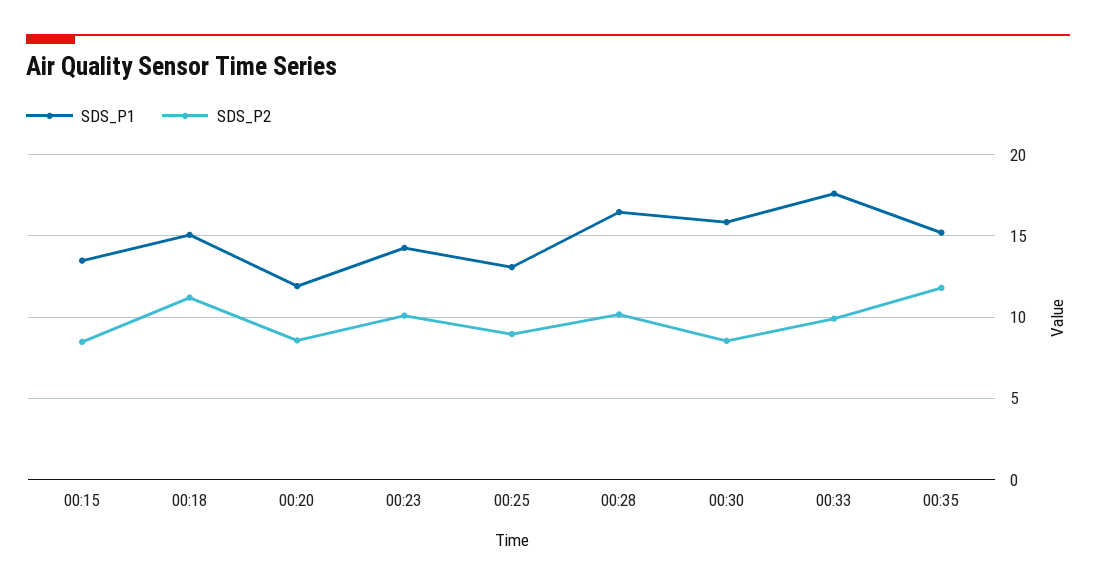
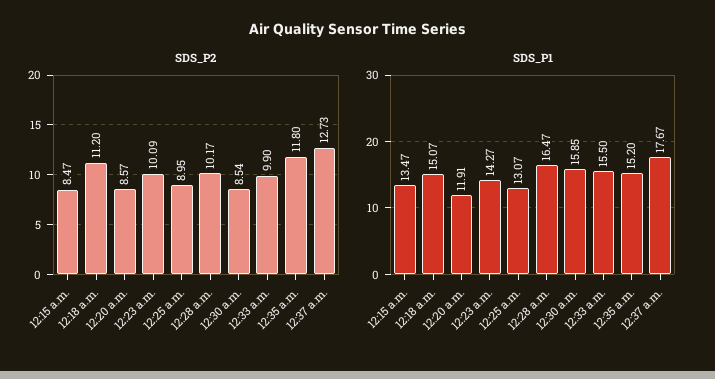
SDS_P1, 00:33: 17.5 -> 15.5
SDS_P2, 12:37 a.m.: none -> 12.73
SDS_P1, 12:37 a.m.: none -> 17.67

